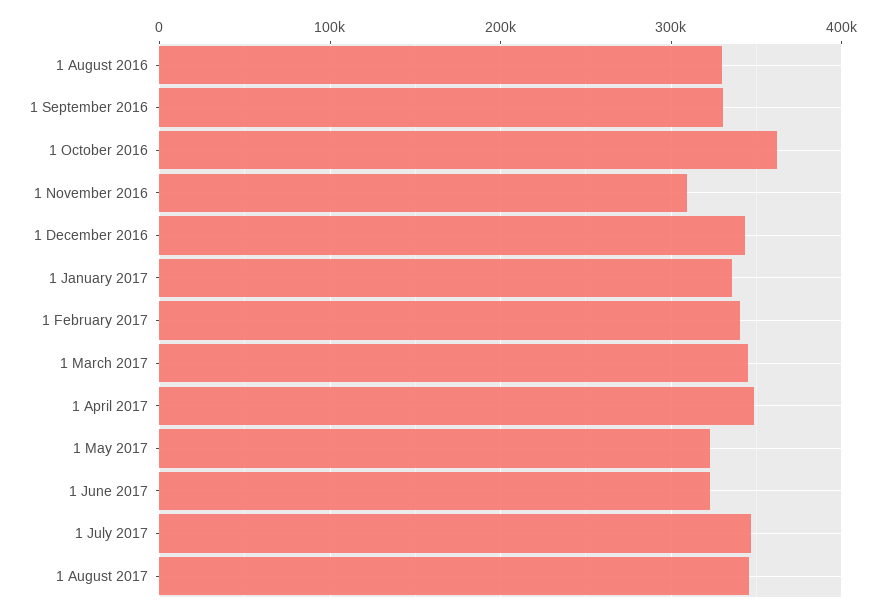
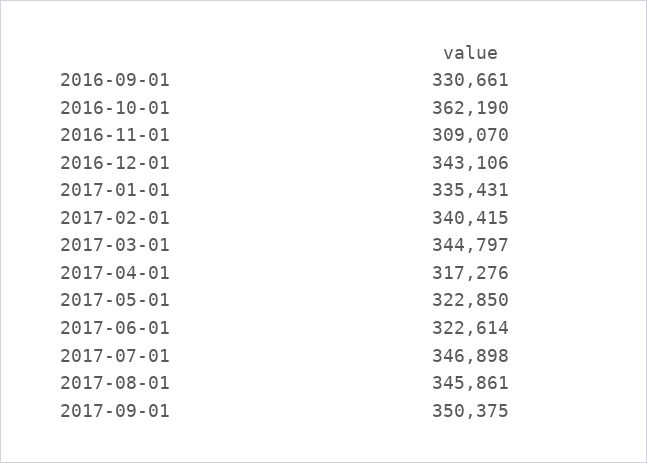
1 August 2016: 330000 -> none
1 April 2017: 350000 -> 317276
2017-09-01: none -> 350375

